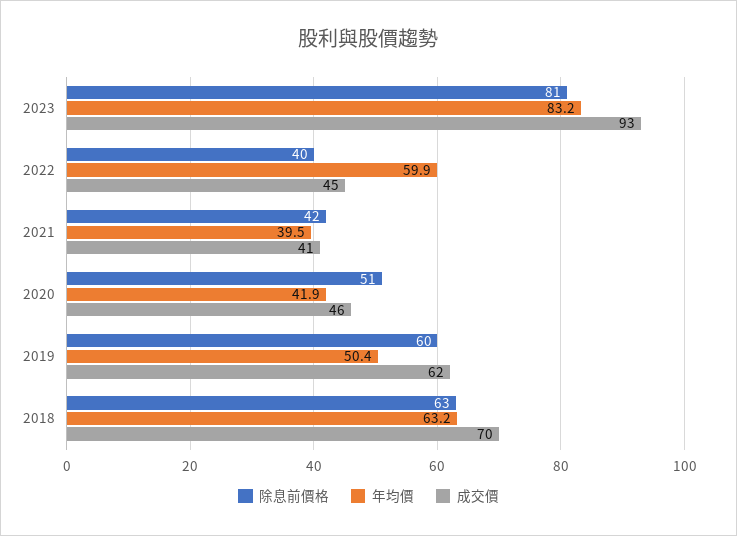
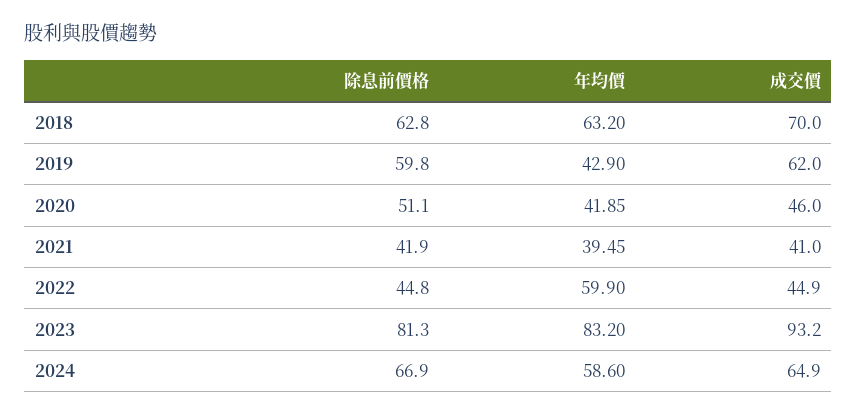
除息前價格, 2022: 40 -> 44.8
年均價, 2019: 50.4 -> 42.9
除息前價格, 2024: none -> 66.9
年均價, 2024: none -> 58.6
成交價, 2024: none -> 64.9

